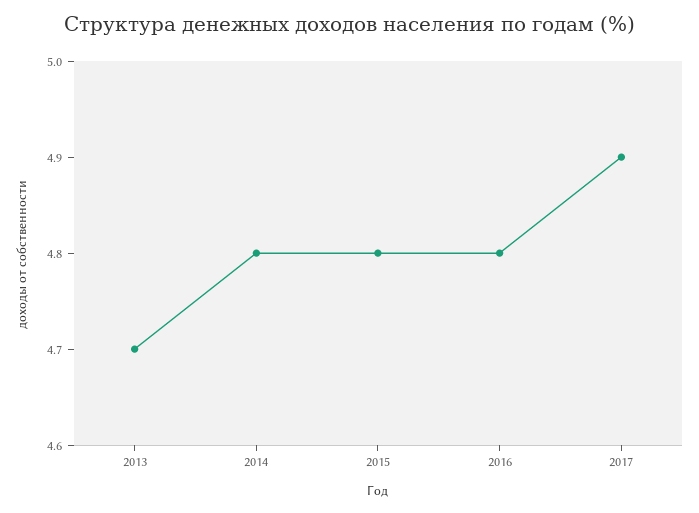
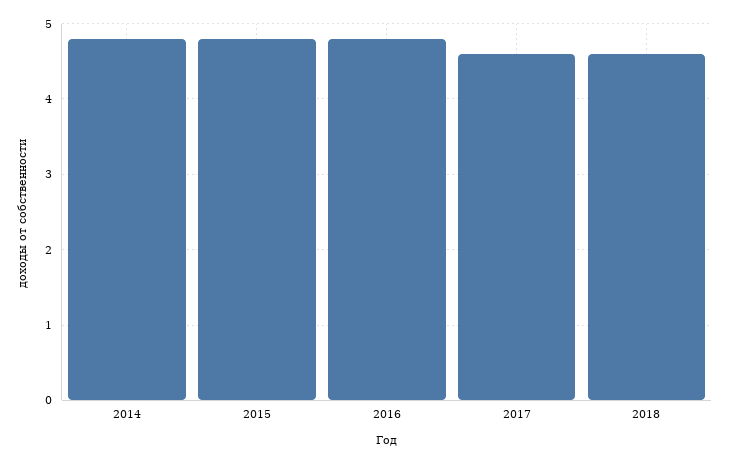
2013: 4.7 -> none
2017: 4.9 -> 4.6
2018: none -> 4.6

